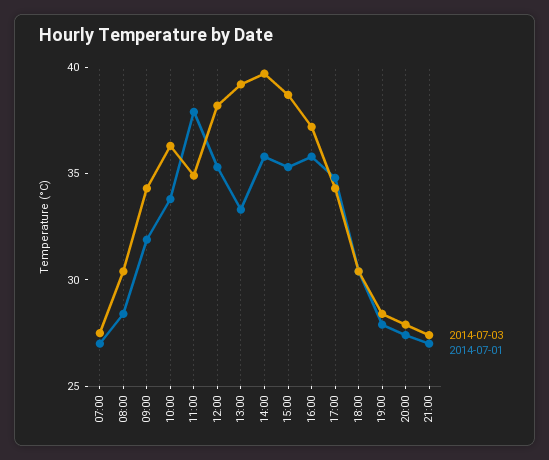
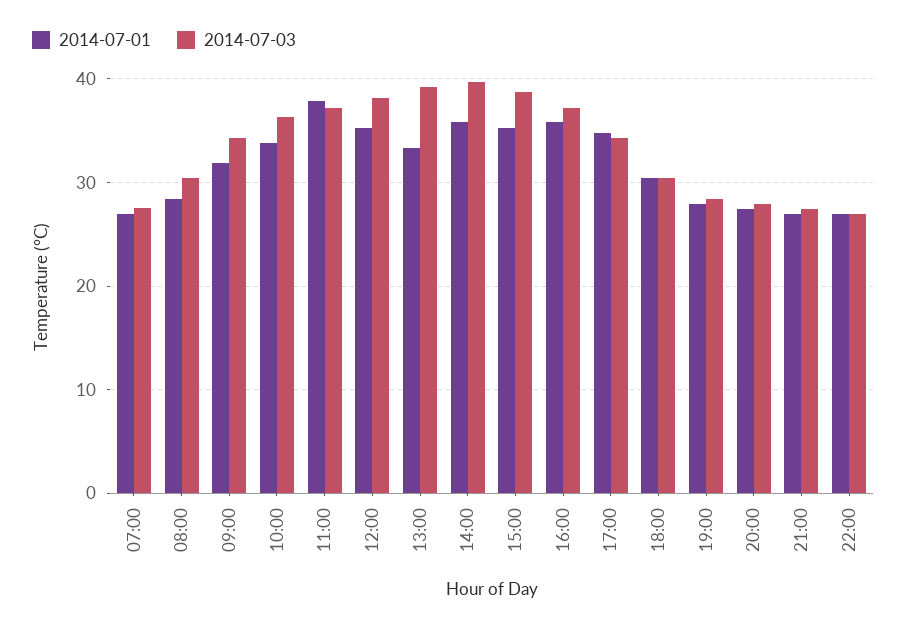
2014-07-03, 11:00: 35 -> 37
2014-07-01, 22:00: none -> 27
2014-07-03, 22:00: none -> 27

